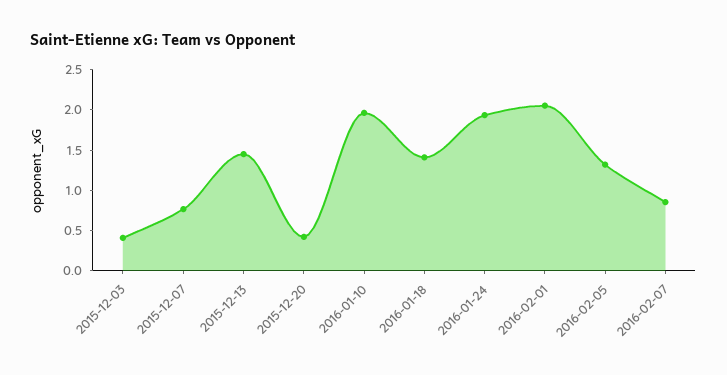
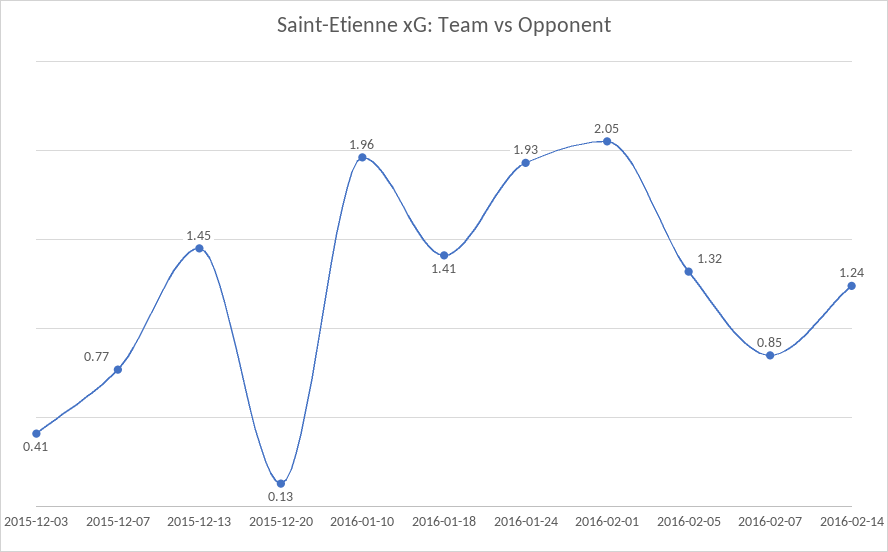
2015-12-20: 0.4 -> 0.13
2016-02-14: none -> 1.24

